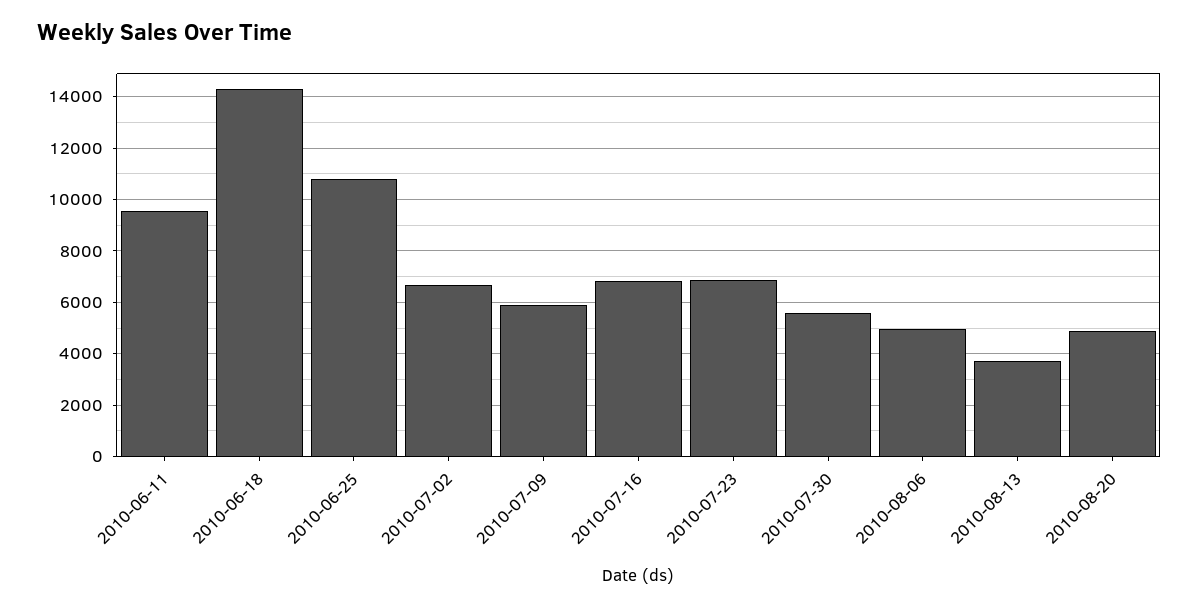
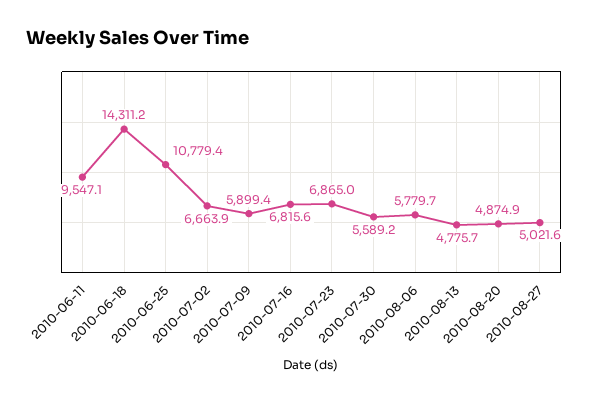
2010-08-06: 5000 -> 5779.7
2010-08-13: 3750 -> 4775.7
2010-08-27: none -> 5021.6

